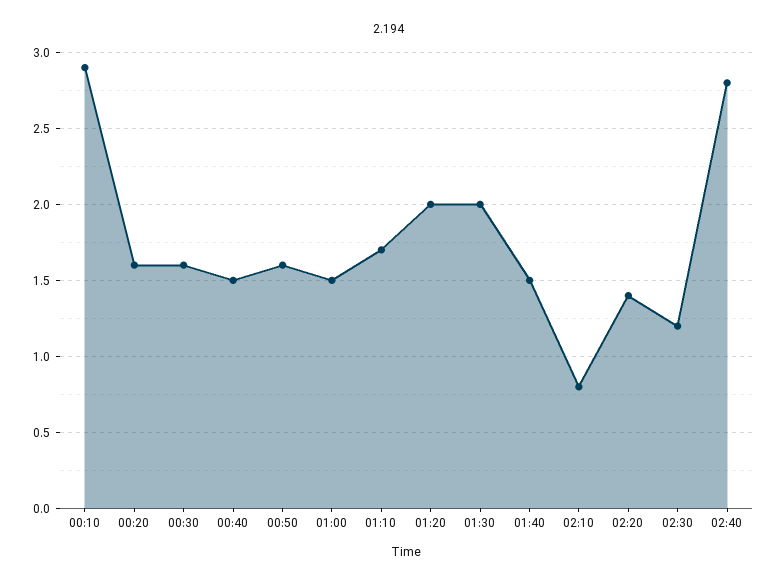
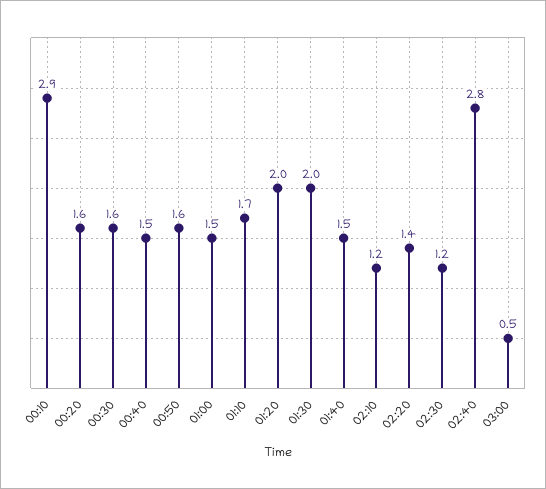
02:10: 0.8 -> 1.2
03:00: none -> 0.5

